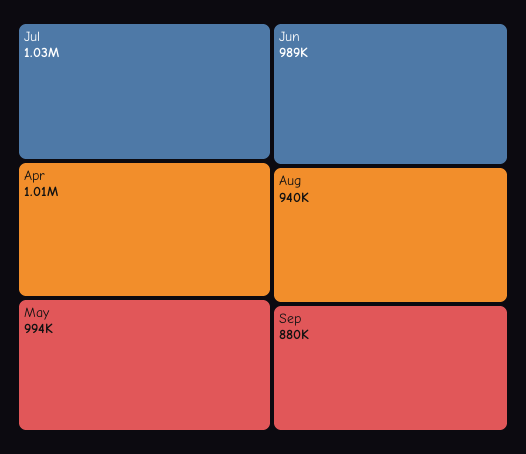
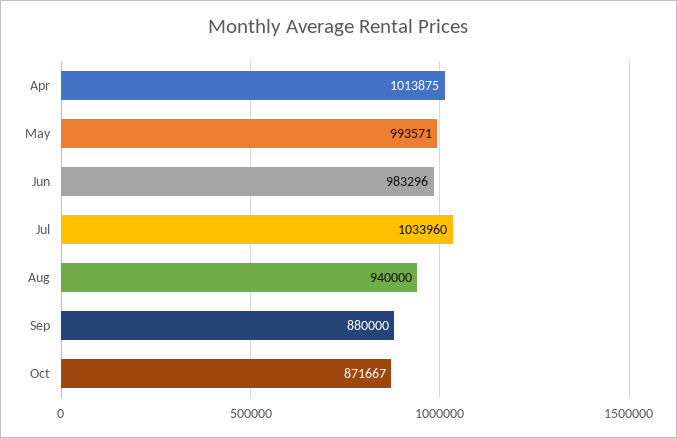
Jun: 989000 -> 983296
Oct: none -> 871667

